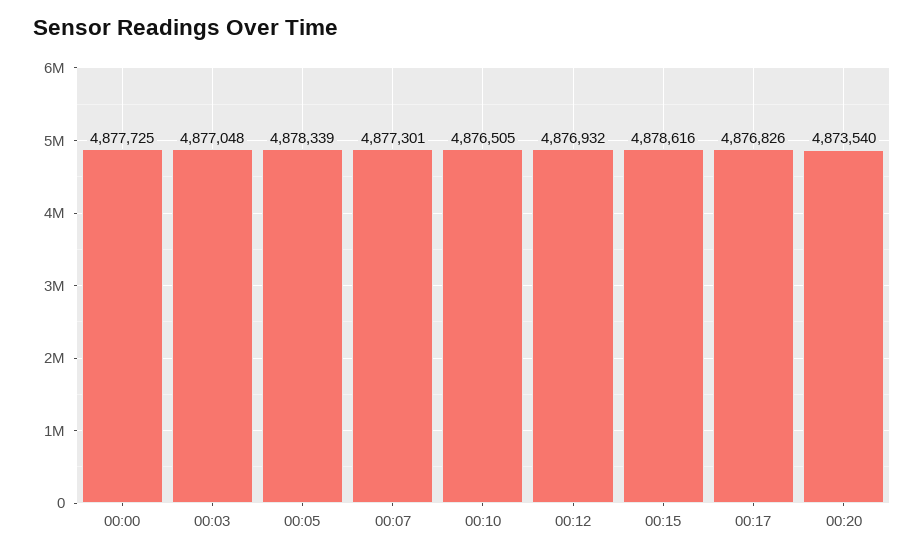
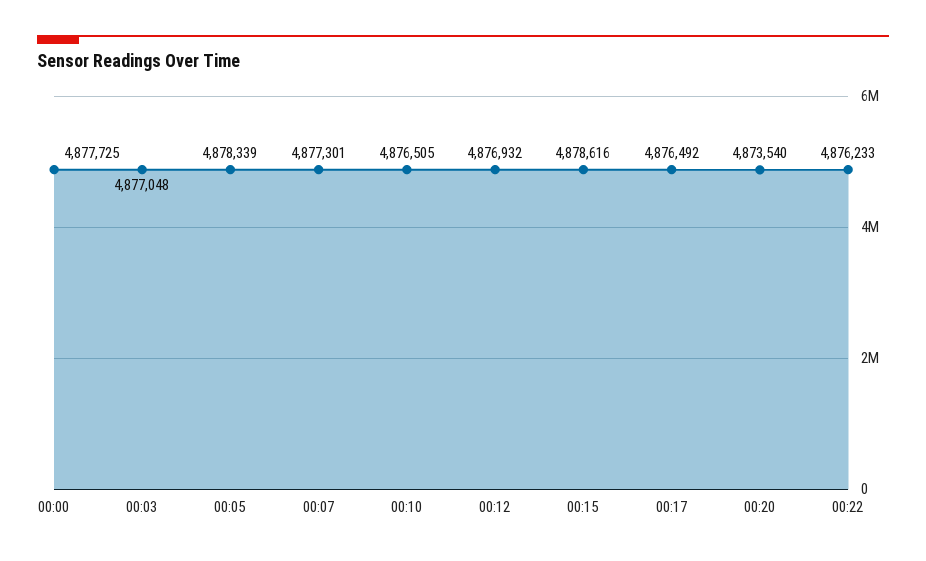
00:17: 4876826 -> 4876492
00:22: none -> 4876233

